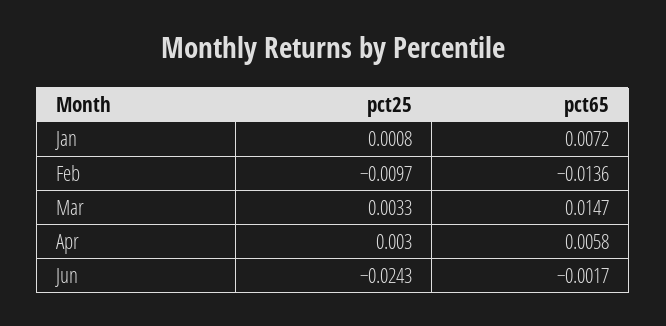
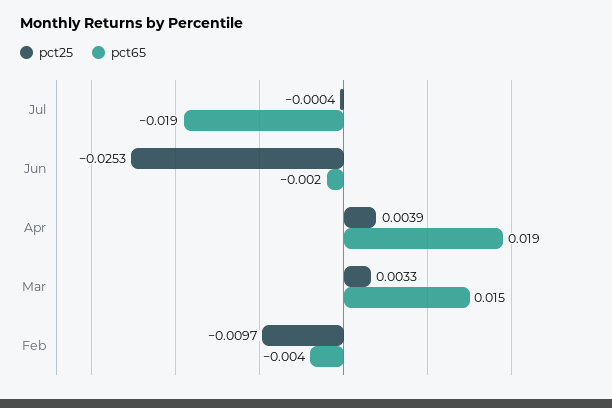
pct25, Jan: 0.0008 -> none
pct65, Jan: 0.0072 -> none
pct65, Feb: -0.0136 -> -0.004
pct25, Apr: 0.003 -> 0.0039
pct65, Apr: 0.0058 -> 0.019
pct25, Jun: -0.0243 -> -0.0253
pct25, Jul: none -> -0.0004
pct65, Jul: none -> -0.019

